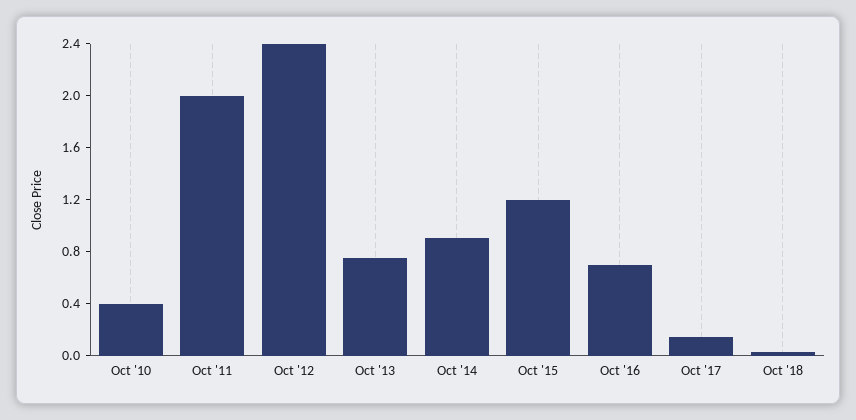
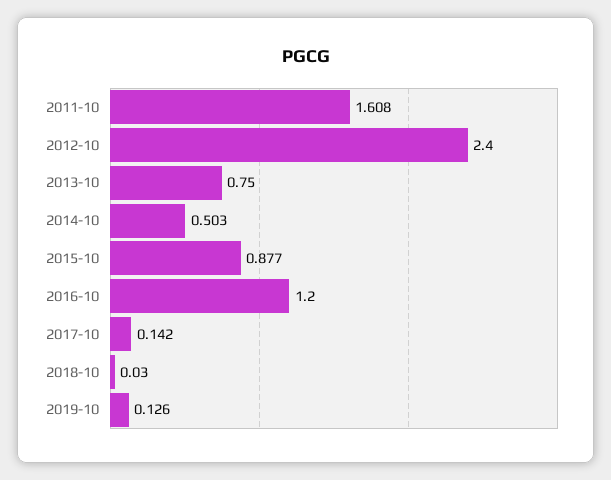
Oct '10: 0.4 -> none
Oct '11: 2 -> 1.608
Oct '14: 0.9 -> 0.503
Oct '15: 1.2 -> 0.877
Oct '16: 0.7 -> 1.2
2019-10: none -> 0.126

